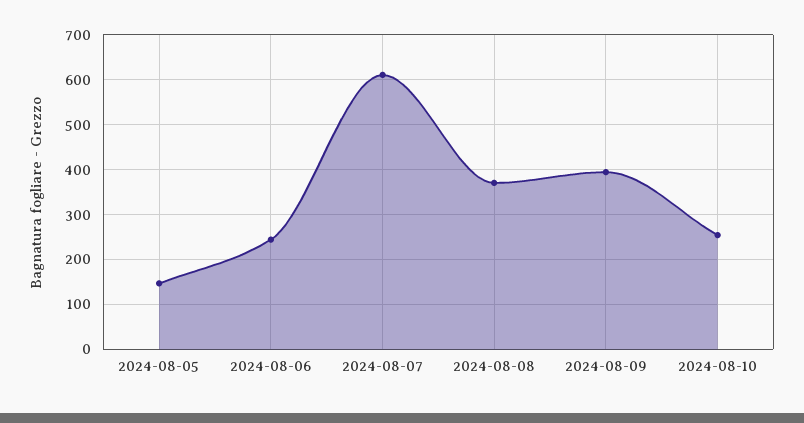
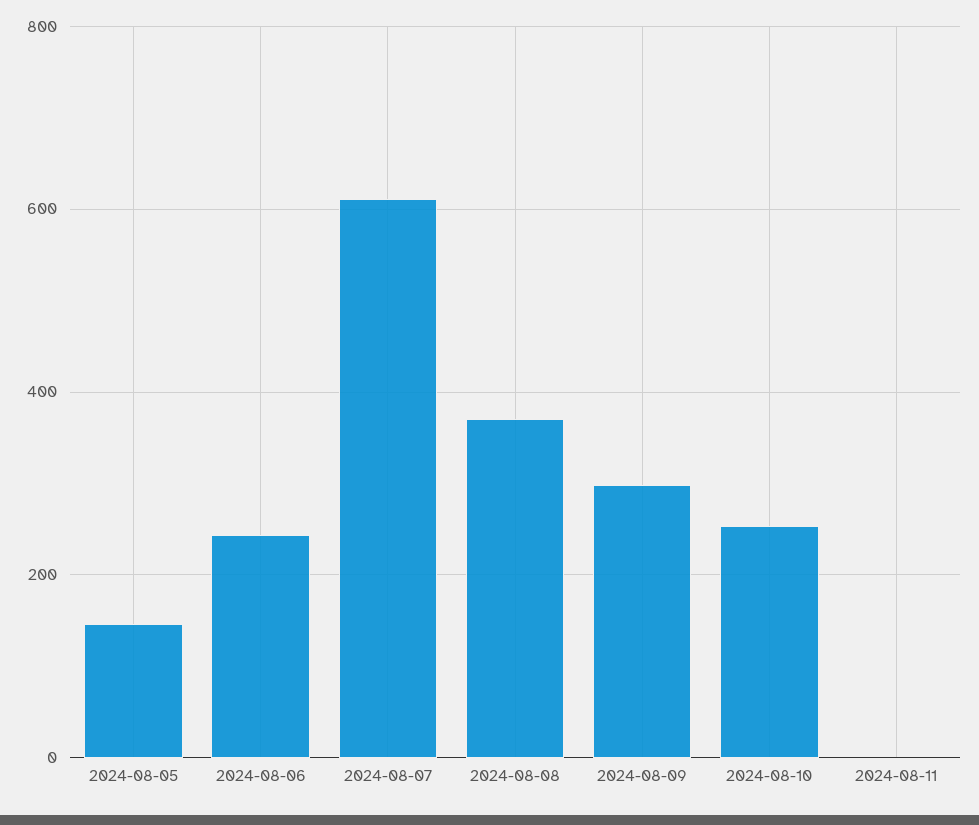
2024-08-09: 400 -> 300
2024-08-11: none -> 0

